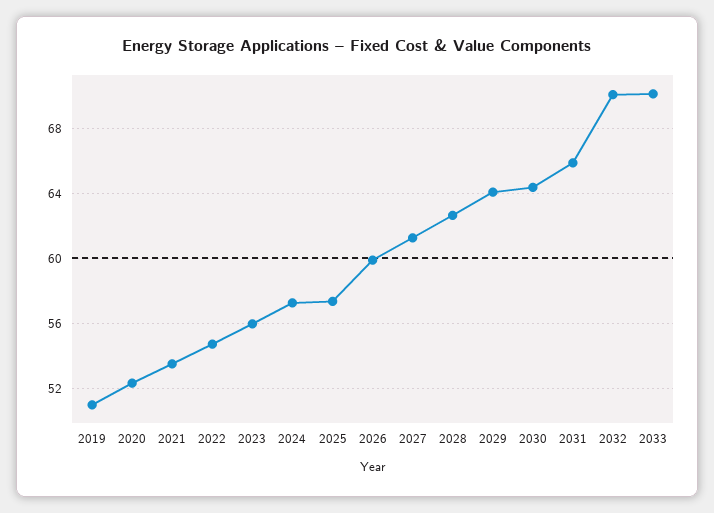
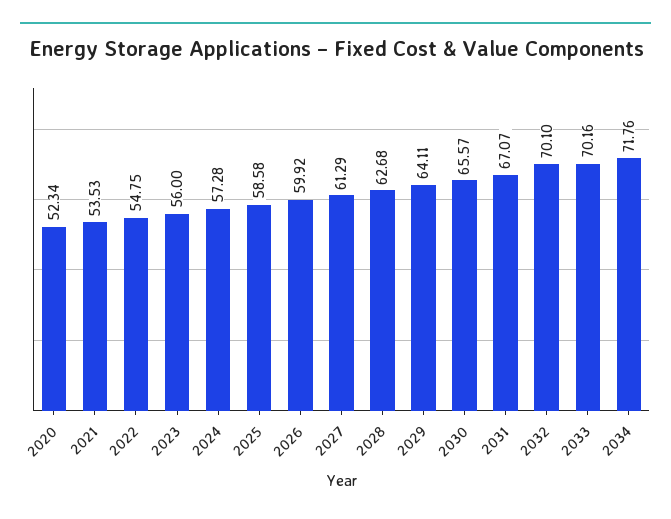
2019: 51 -> none
2025: 57.5 -> 58.58
2030: 64.5 -> 65.57
2031: 66 -> 67.07
2034: none -> 71.76

